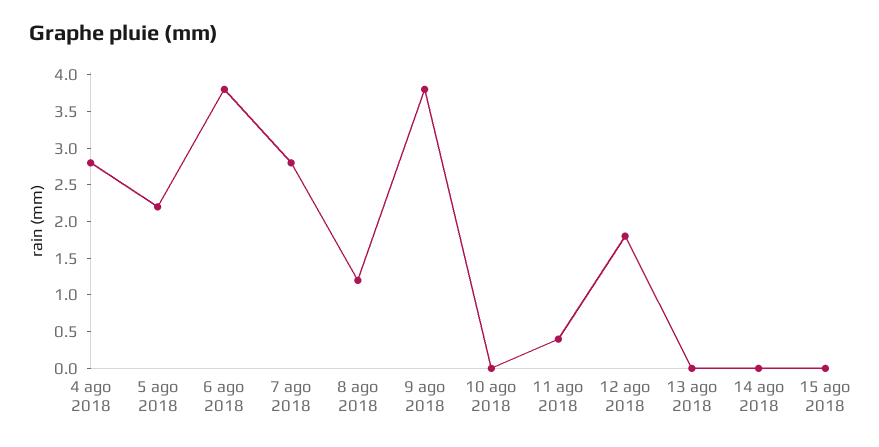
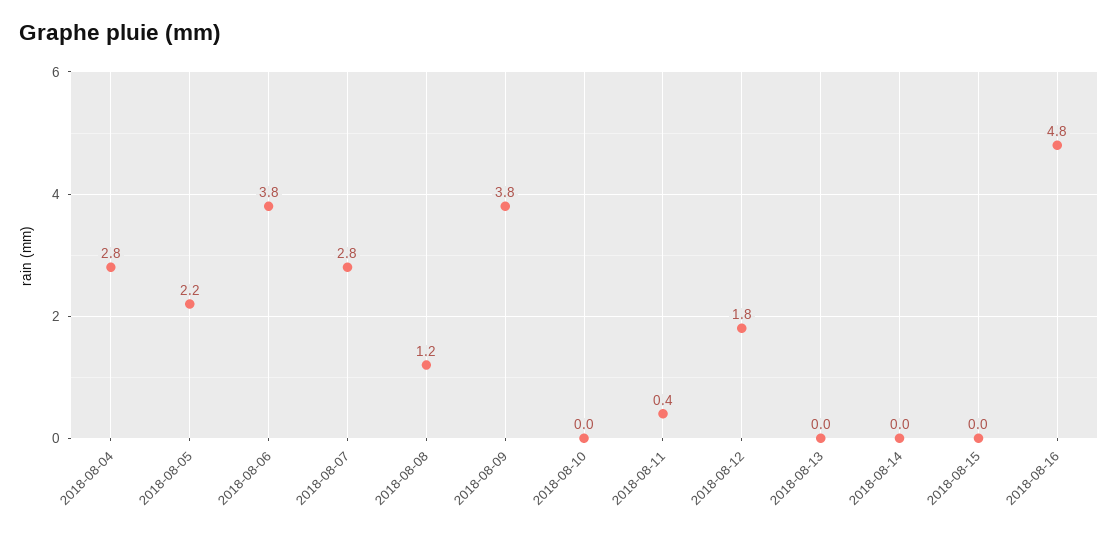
2018-08-16: none -> 4.8

